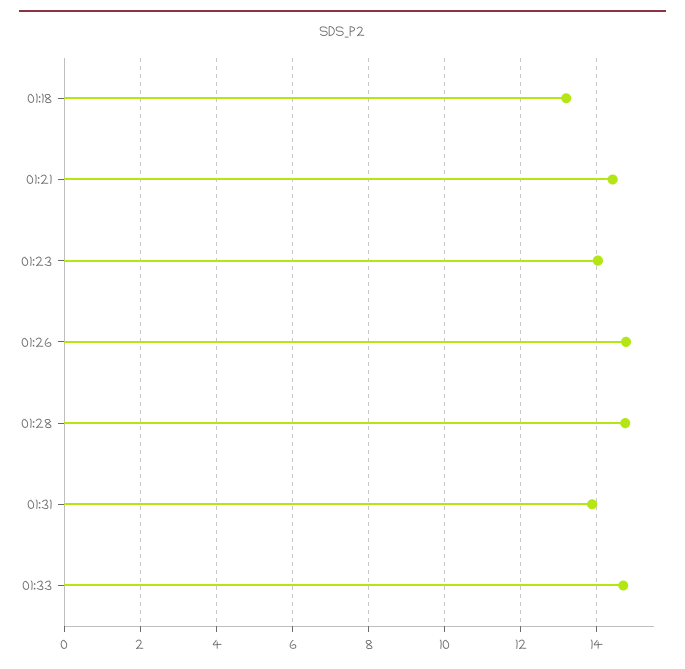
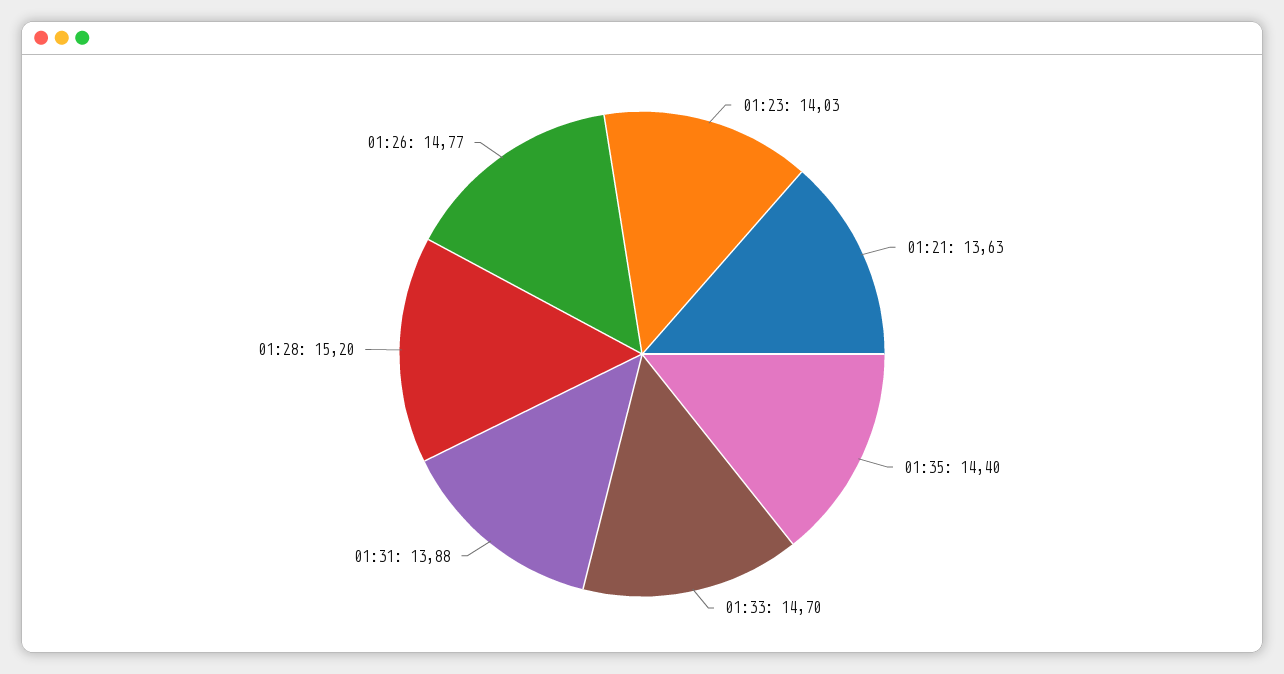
01:18: 13.2 -> none
01:21: 14.4 -> 13.63
01:28: 14.8 -> 15.2
01:35: none -> 14.4

